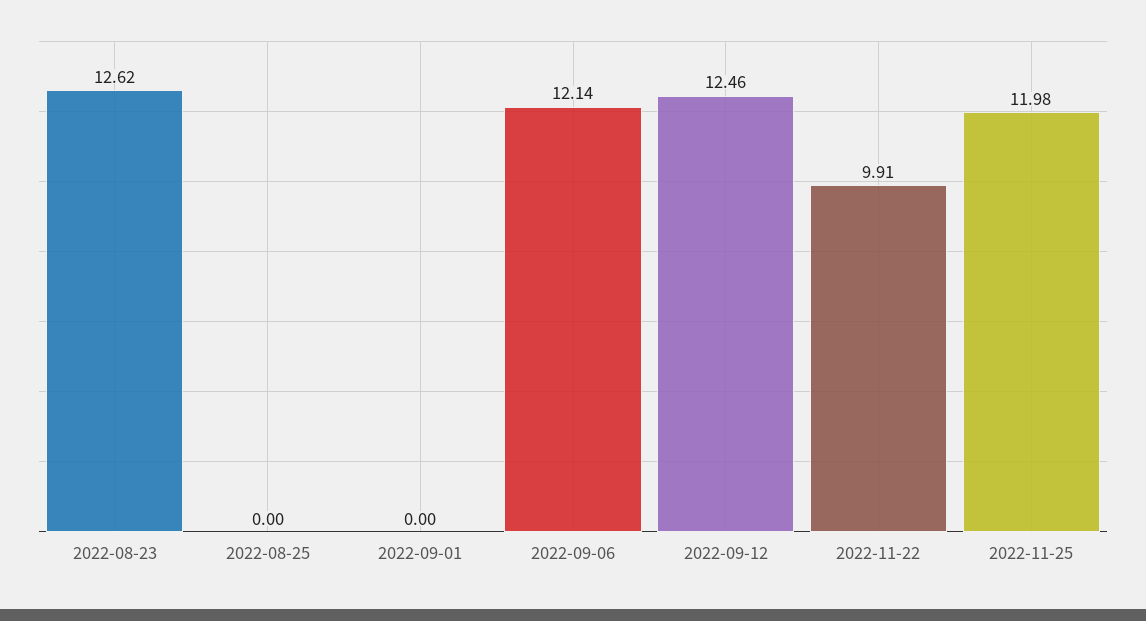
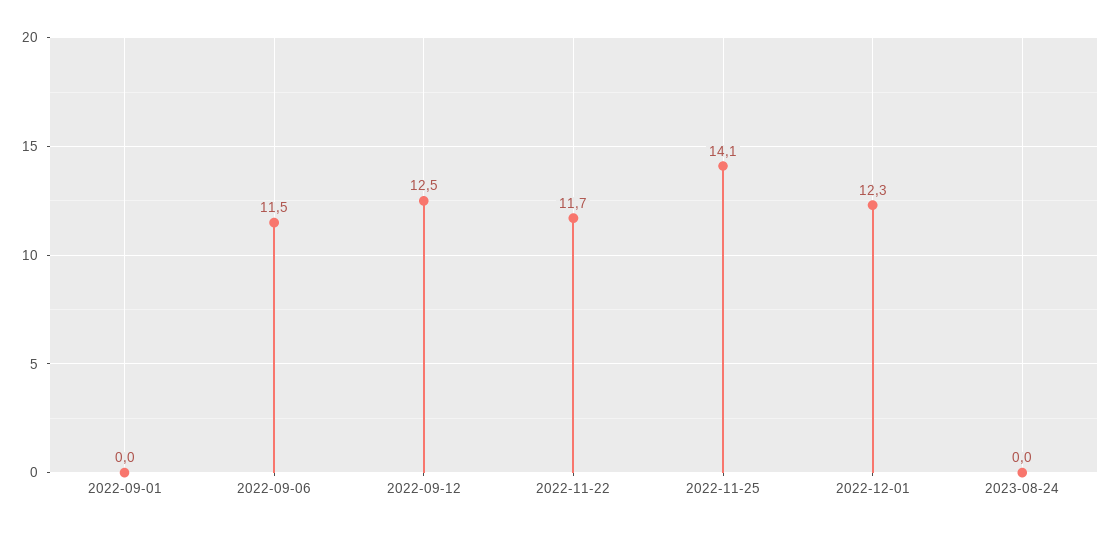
2022-08-23: 12.62 -> none
2022-08-25: 0 -> none
2022-09-06: 12.14 -> 11.5
2022-11-22: 9.91 -> 11.7
2022-11-25: 11.98 -> 14.1
2022-12-01: none -> 12.3
2023-08-24: none -> 0

